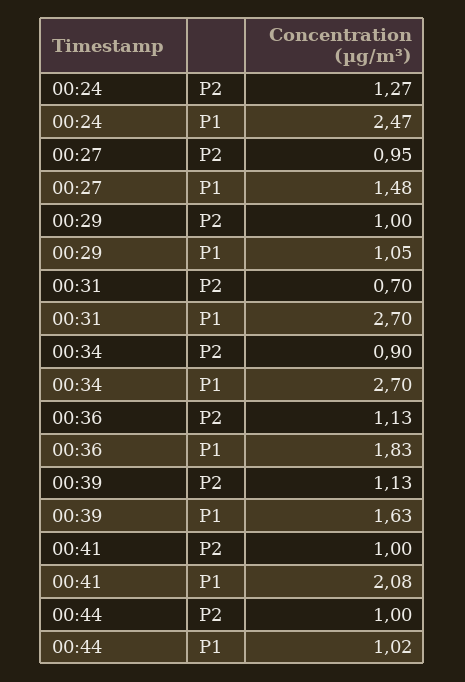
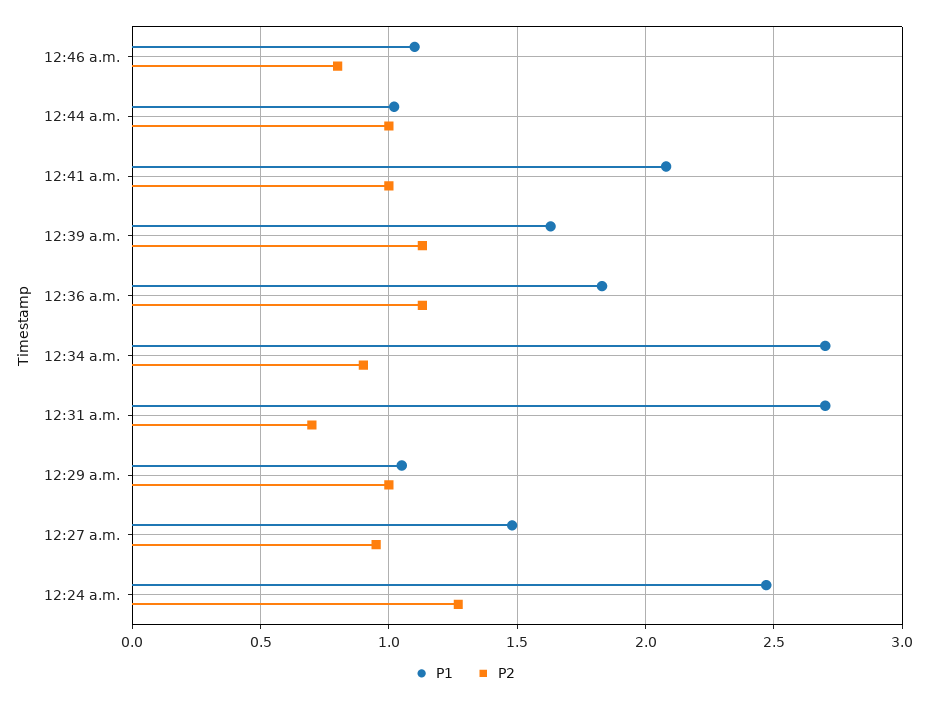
P1, 12:46 a.m.: none -> 1.1
P2, 12:46 a.m.: none -> 0.8

